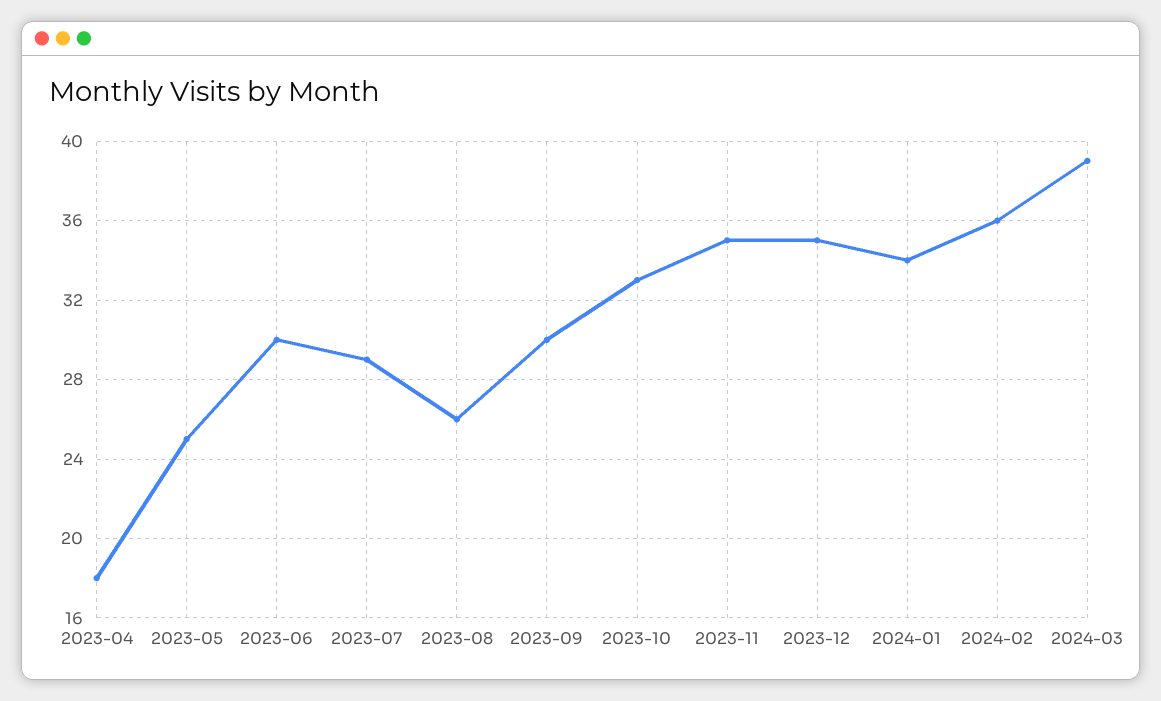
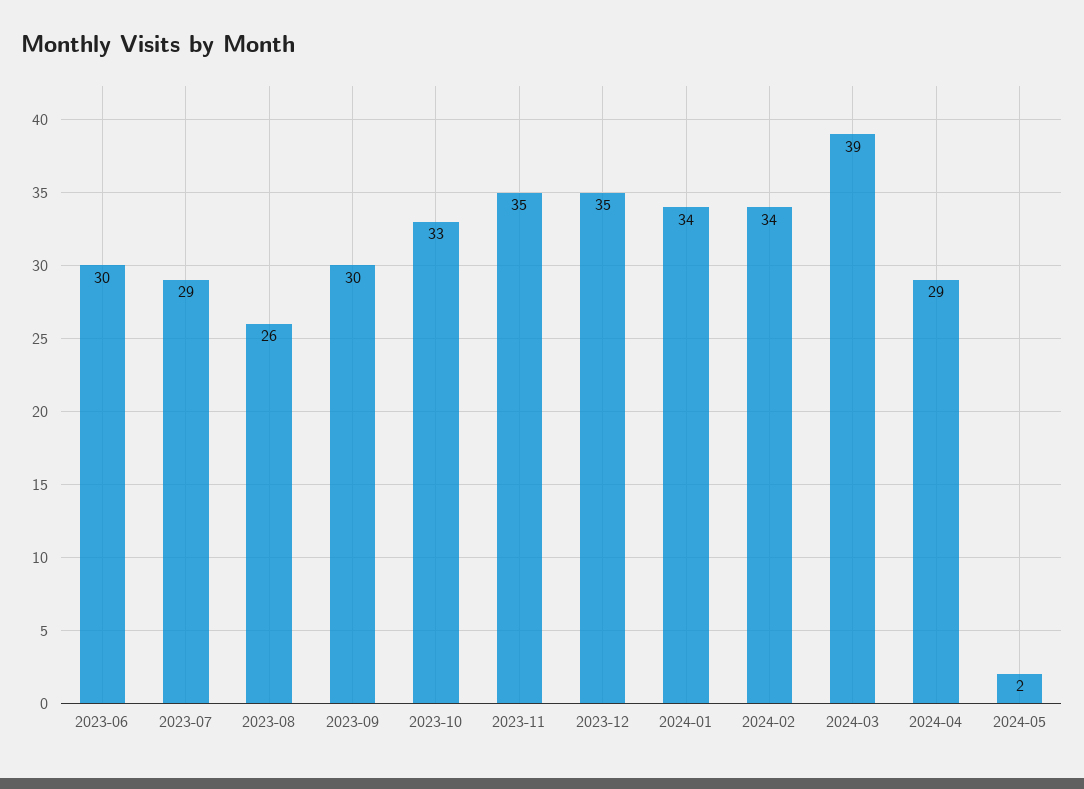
2023-04: 18 -> none
2023-05: 25 -> none
2024-02: 36 -> 34
2024-04: none -> 29
2024-05: none -> 2

